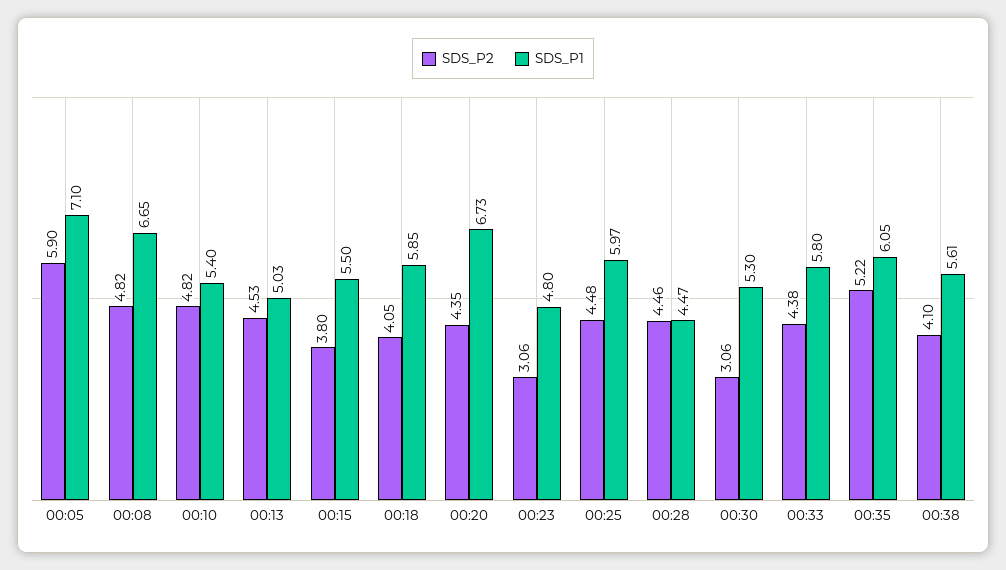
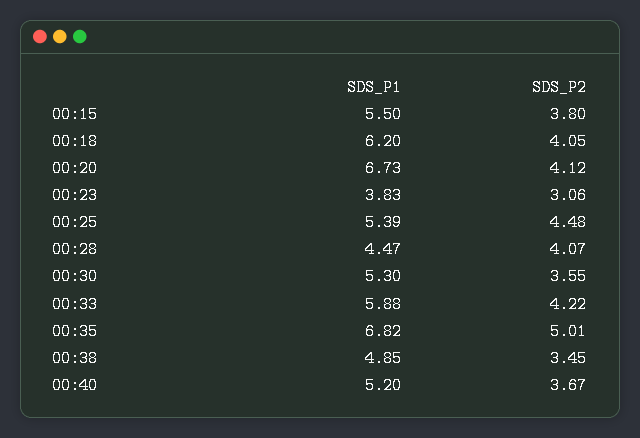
SDS_P2, 00:05: 5.9 -> none
SDS_P1, 00:05: 7.1 -> none
SDS_P2, 00:08: 4.82 -> none
SDS_P1, 00:08: 6.65 -> none
SDS_P2, 00:10: 4.82 -> none
SDS_P1, 00:10: 5.4 -> none
SDS_P2, 00:13: 4.53 -> none
SDS_P1, 00:13: 5.03 -> none
SDS_P1, 00:18: 5.85 -> 6.2
SDS_P2, 00:20: 4.35 -> 4.12
SDS_P1, 00:23: 4.8 -> 3.83
SDS_P1, 00:25: 5.97 -> 5.39
SDS_P2, 00:28: 4.46 -> 4.07
SDS_P2, 00:30: 3.06 -> 3.55
SDS_P2, 00:33: 4.38 -> 4.22
SDS_P1, 00:33: 5.8 -> 5.88
SDS_P2, 00:35: 5.22 -> 5.01
SDS_P1, 00:35: 6.05 -> 6.82
SDS_P2, 00:38: 4.1 -> 3.45
SDS_P1, 00:38: 5.61 -> 4.85
SDS_P1, 00:40: none -> 5.2
SDS_P2, 00:40: none -> 3.67

